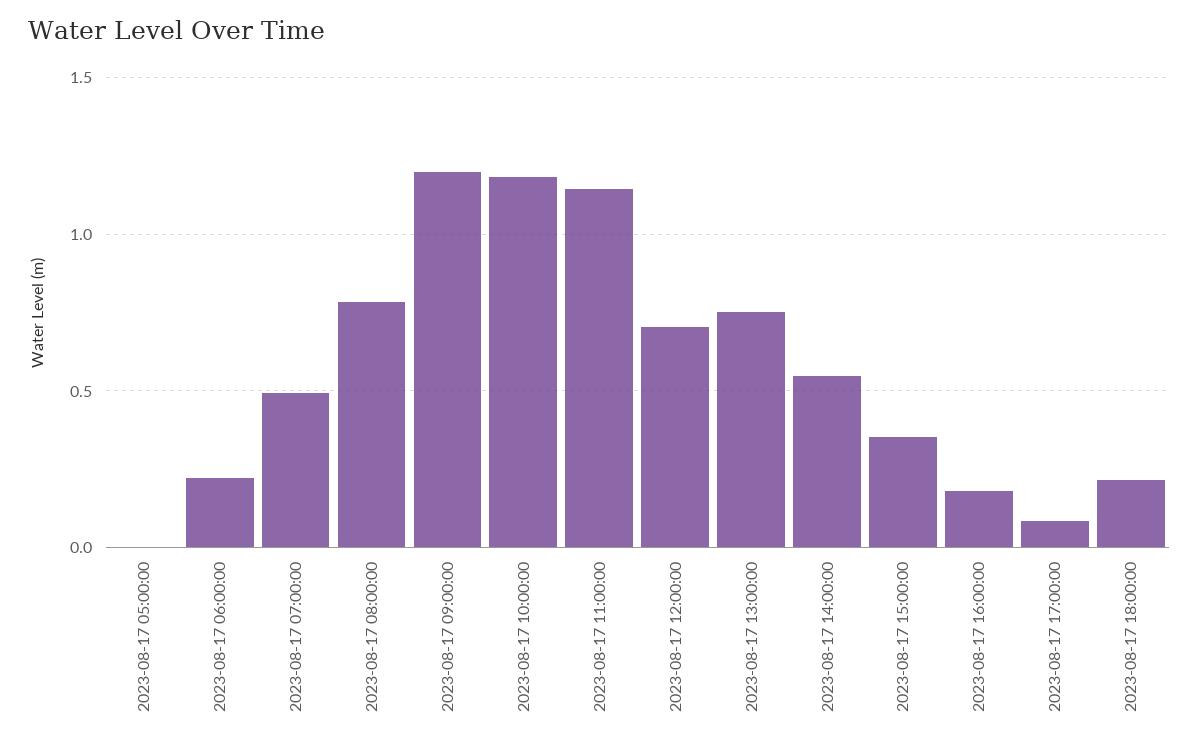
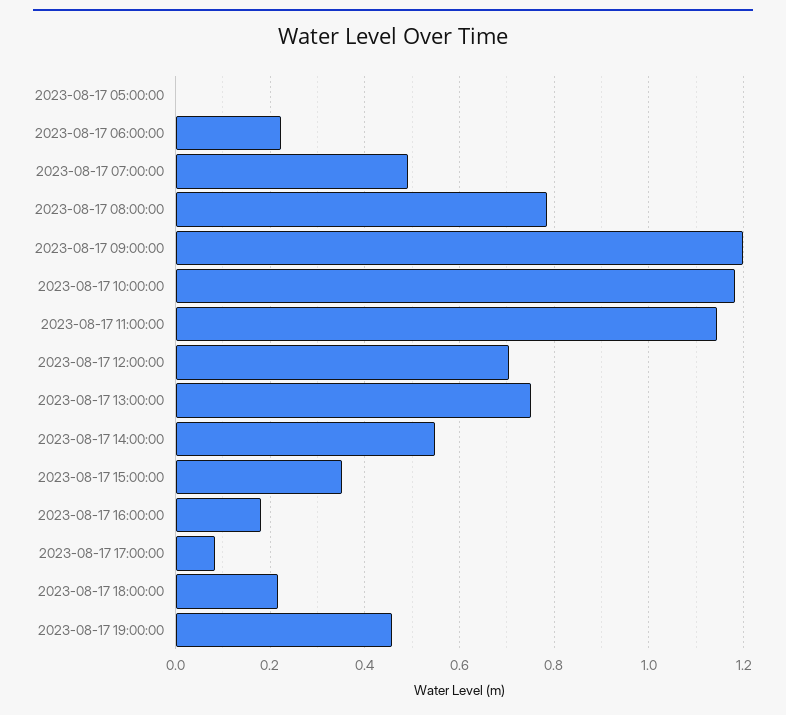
2023-08-17 19:00:00: none -> 0.46

